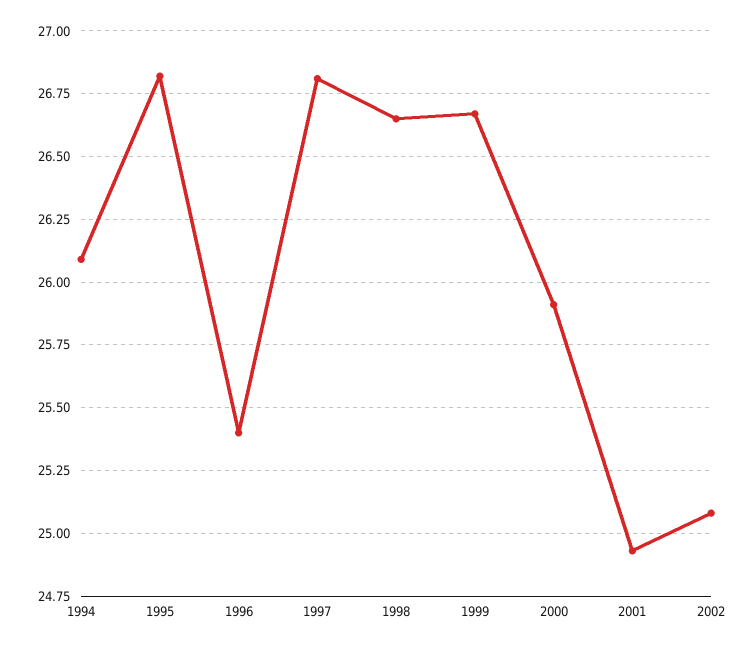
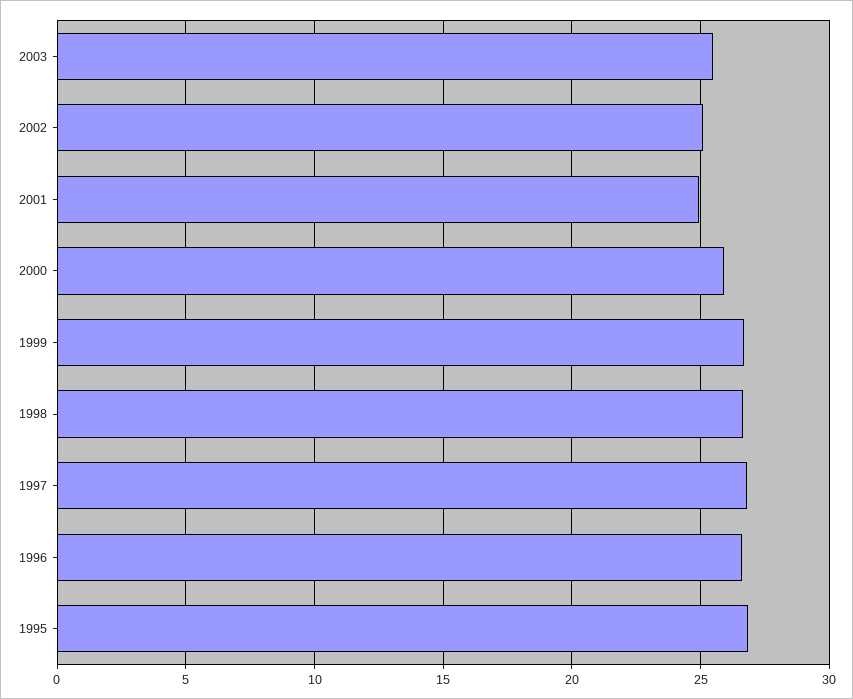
1994: 26.1 -> none
1996: 25.4 -> 26.5
2003: none -> 25.5

